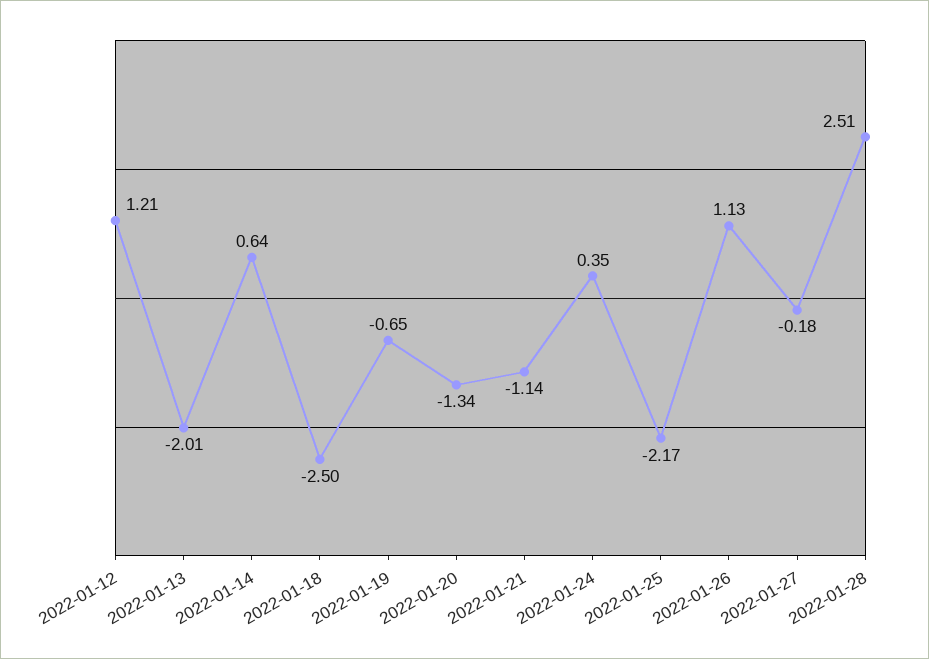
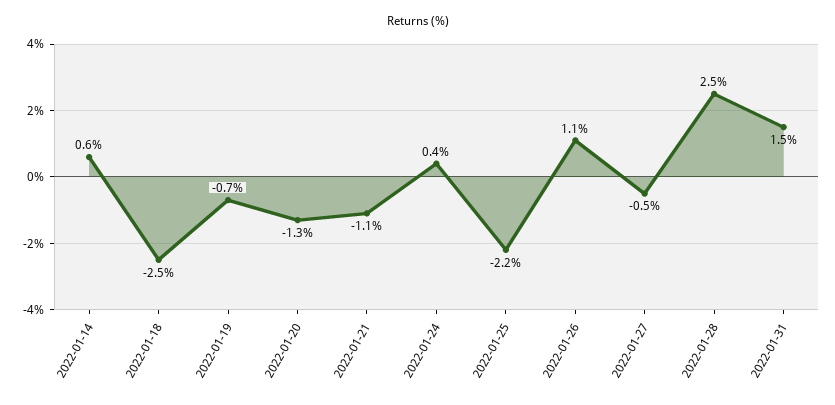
2022-01-12: 1.21 -> none
2022-01-13: -2.01 -> none
2022-01-27: -0.18 -> -0.5
2022-01-31: none -> 1.5

